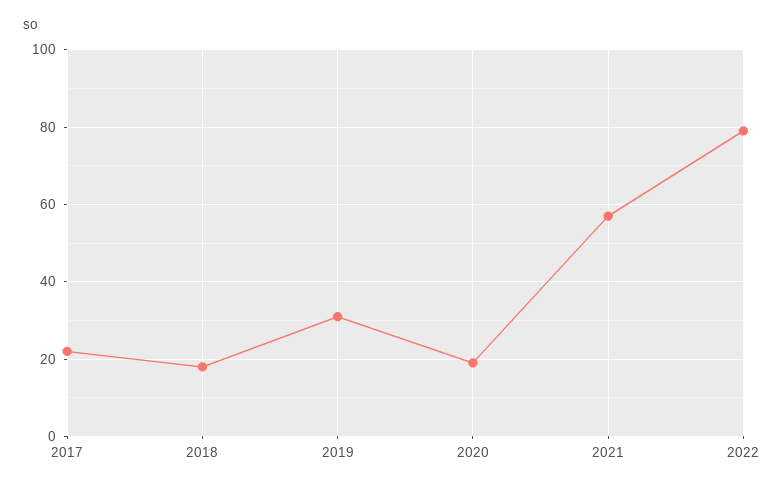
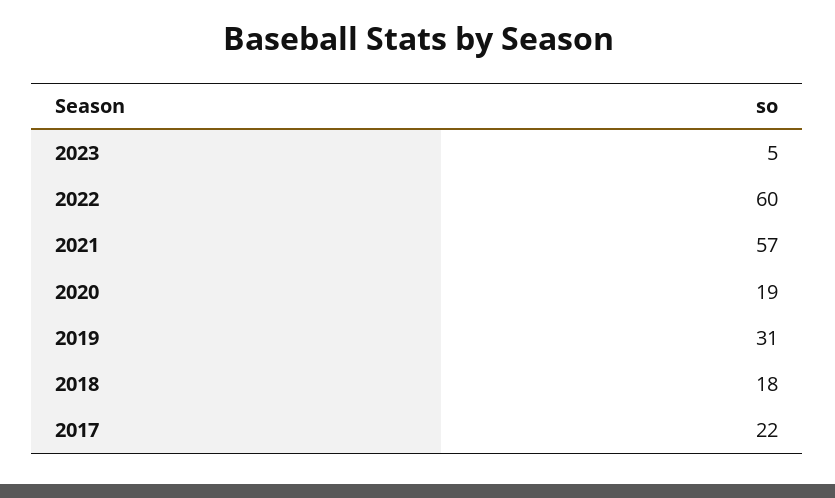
2022: 80 -> 60
2023: none -> 5

